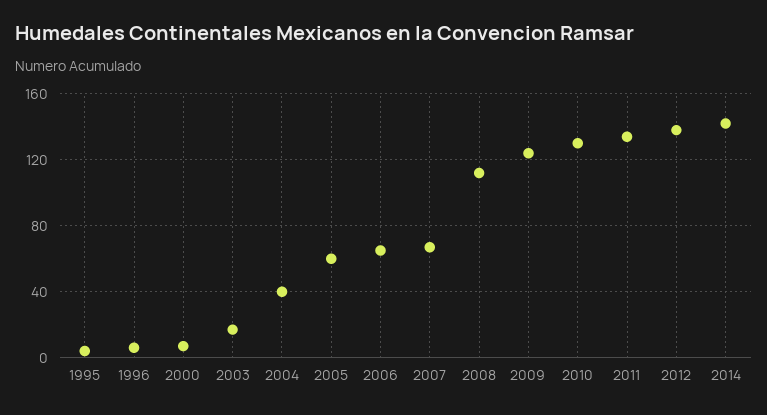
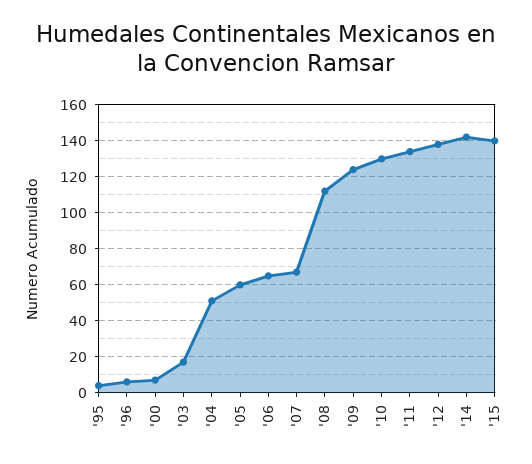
2004: 40 -> 50
'15: none -> 140

